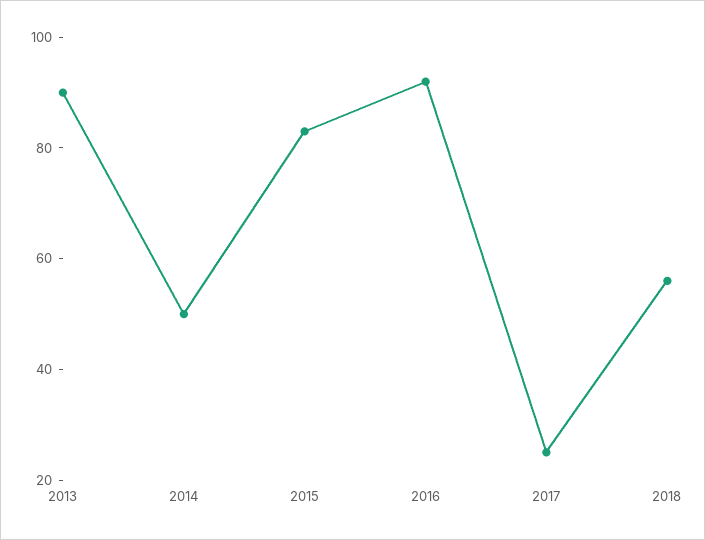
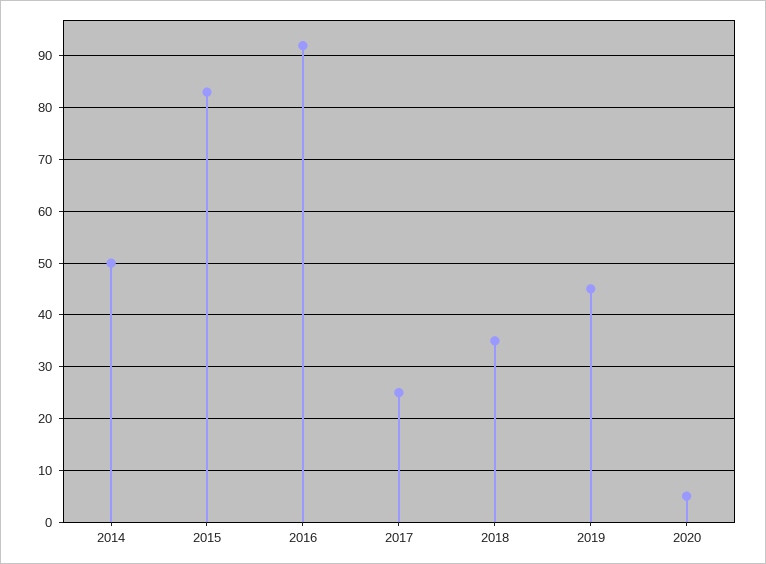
2013: 90 -> none
2018: 55 -> 35
2019: none -> 45
2020: none -> 5

